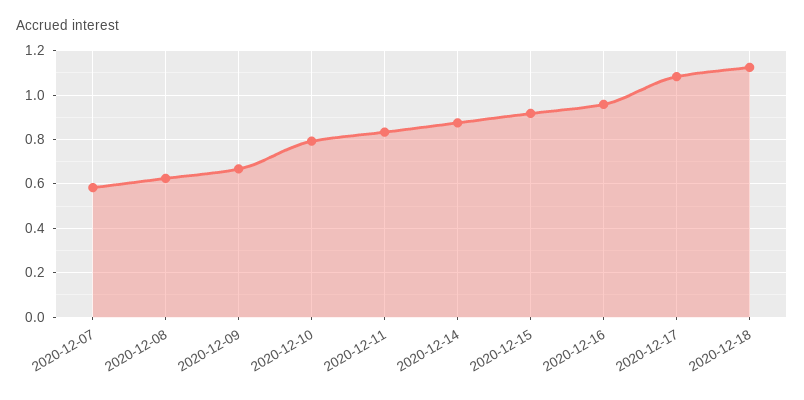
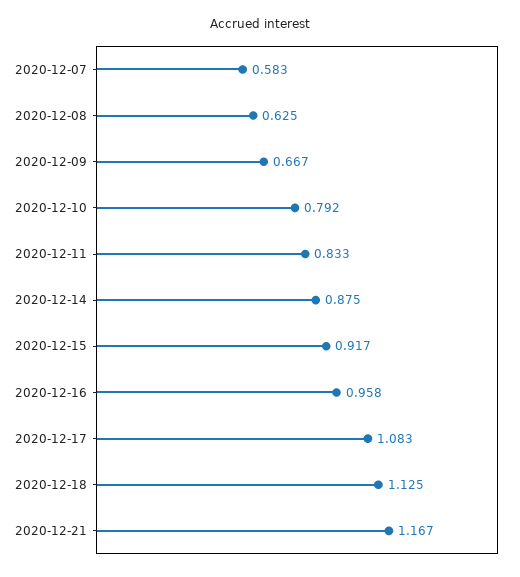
2020-12-21: none -> 1.167

